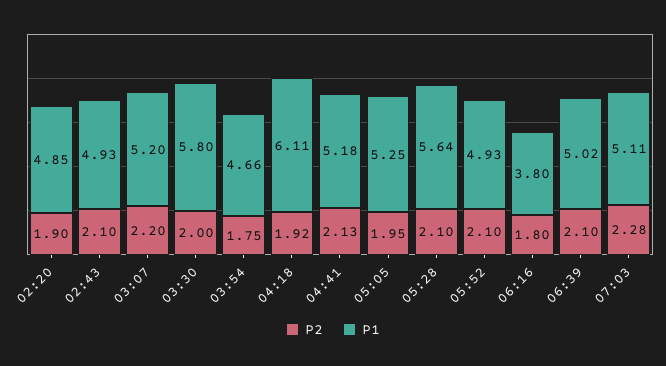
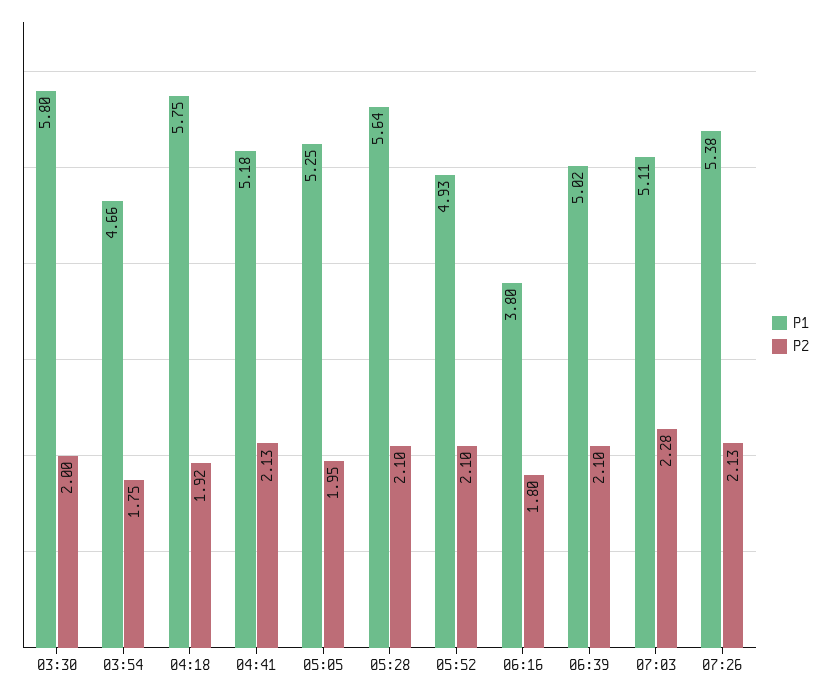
P2, 02:20: 1.9 -> none
P1, 02:20: 4.85 -> none
P2, 02:43: 2.1 -> none
P1, 02:43: 4.93 -> none
P2, 03:07: 2.2 -> none
P1, 03:07: 5.2 -> none
P1, 04:18: 6.11 -> 5.75
P1, 07:26: none -> 5.38
P2, 07:26: none -> 2.13

